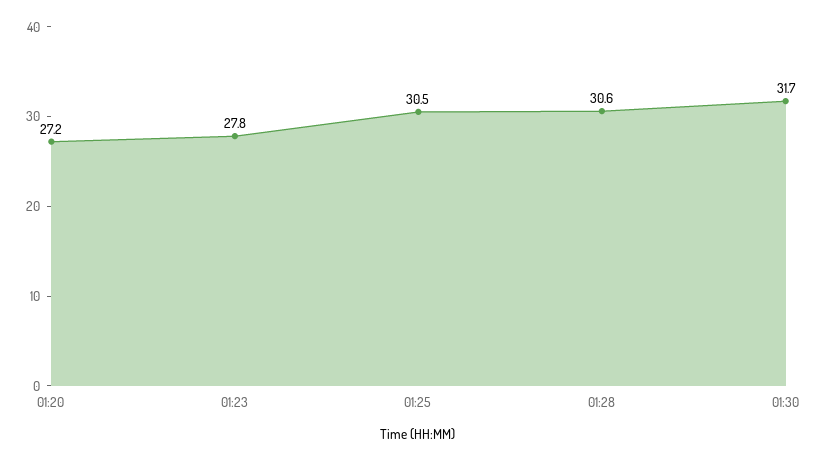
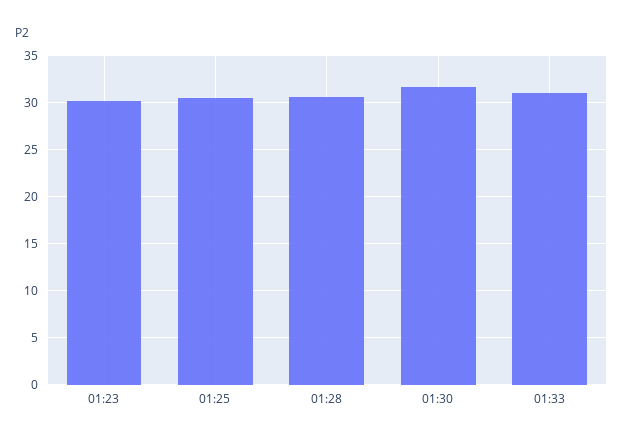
01:20: 27.2 -> none
01:23: 27.8 -> 30
01:33: none -> 31

